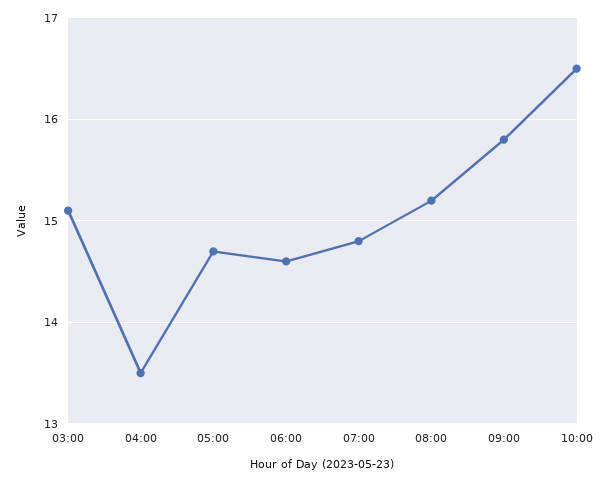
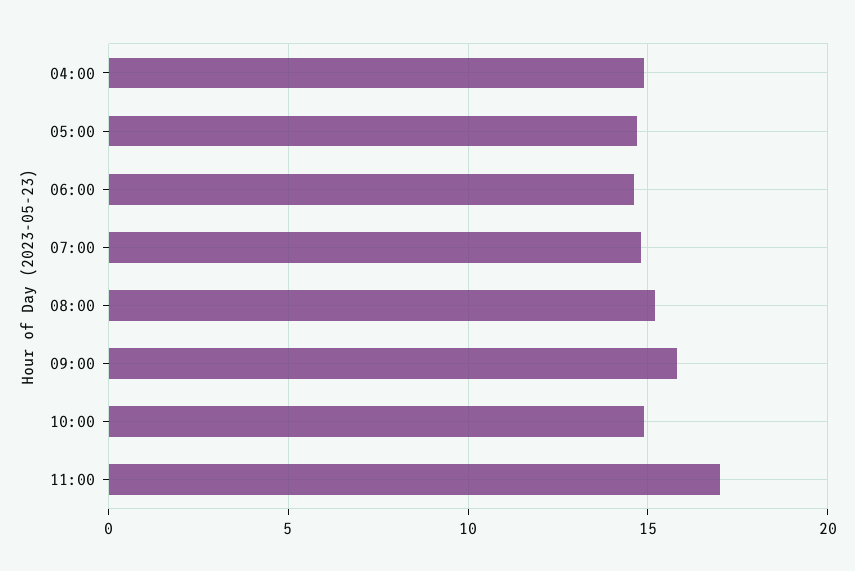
03:00: 15.1 -> none
04:00: 13.5 -> 15
10:00: 16.5 -> 15
11:00: none -> 17

